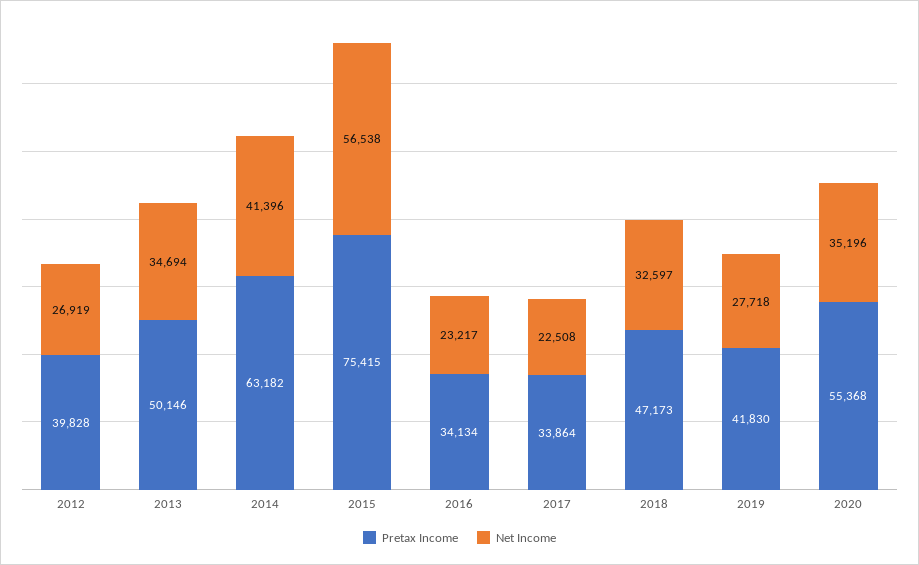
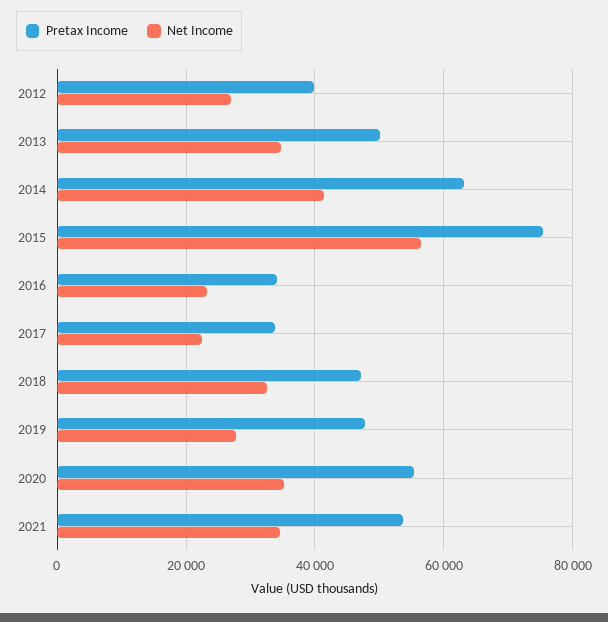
Pretax Income, 2019: 41830 -> 48000
Pretax Income, 2021: none -> 54000
Net Income, 2021: none -> 34000

